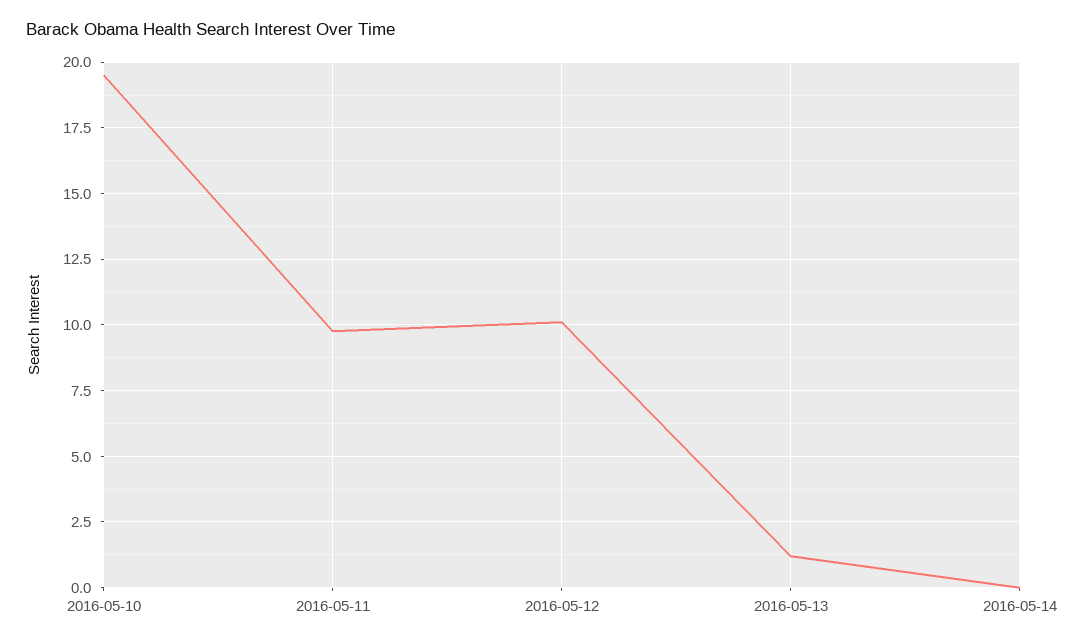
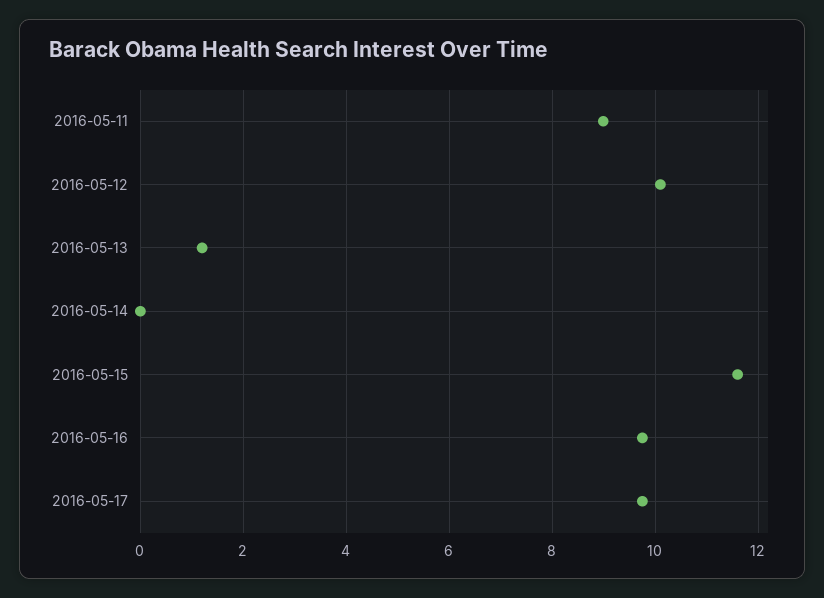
2016-05-10: 19.5 -> none
2016-05-11: 9.75 -> 9
2016-05-15: none -> 11.6
2016-05-16: none -> 9.8
2016-05-17: none -> 9.8

